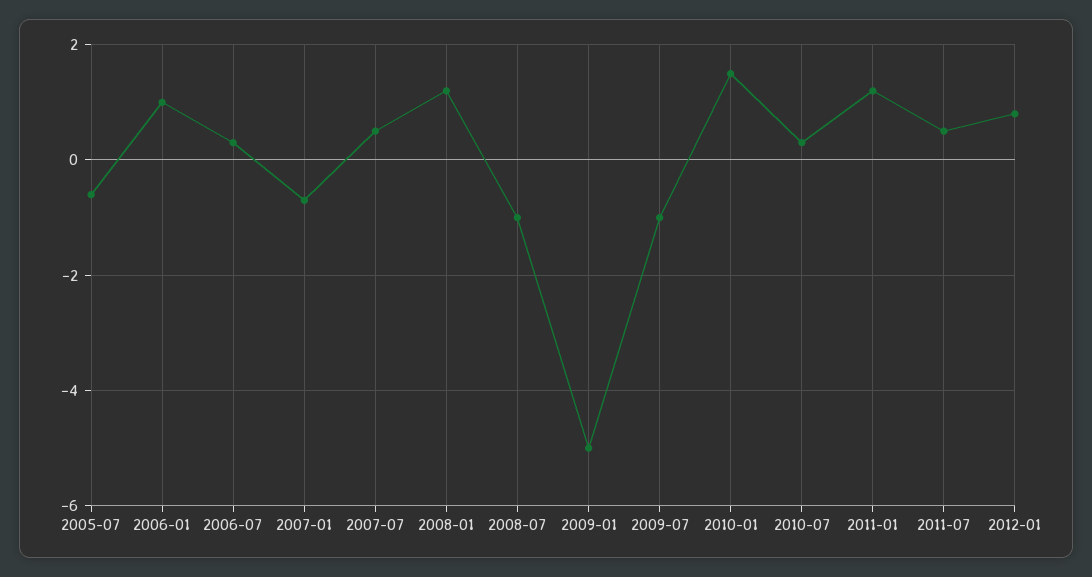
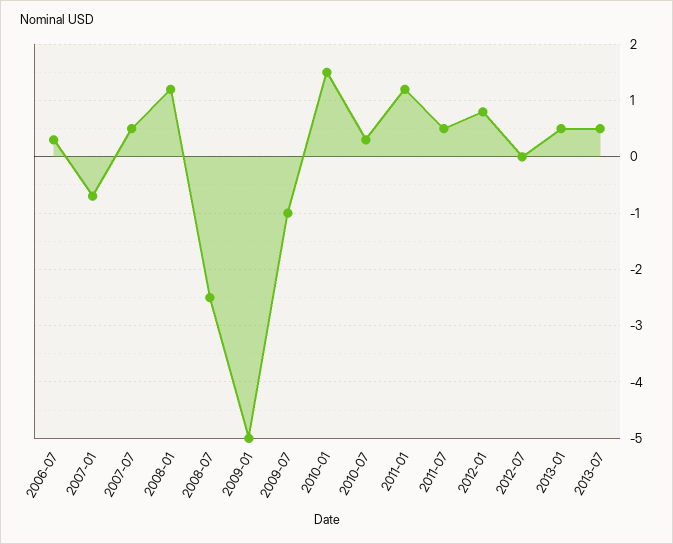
2005-07: -0.5 -> none
2006-01: 1 -> none
2008-07: -1 -> -2.5
2012-07: none -> 0
2013-01: none -> 0.5
2013-07: none -> 0.5

